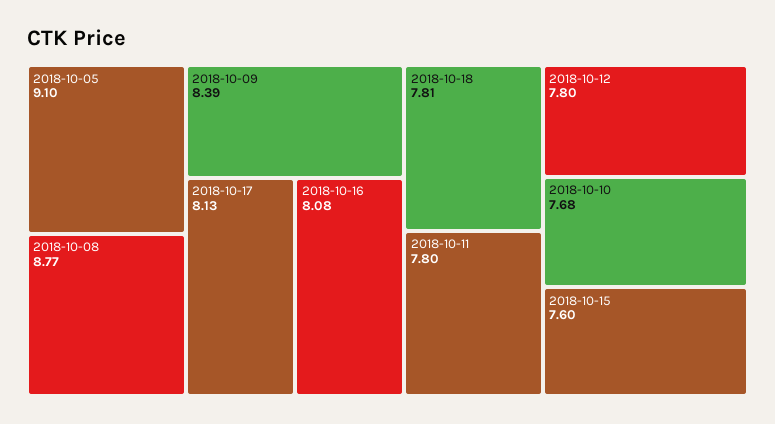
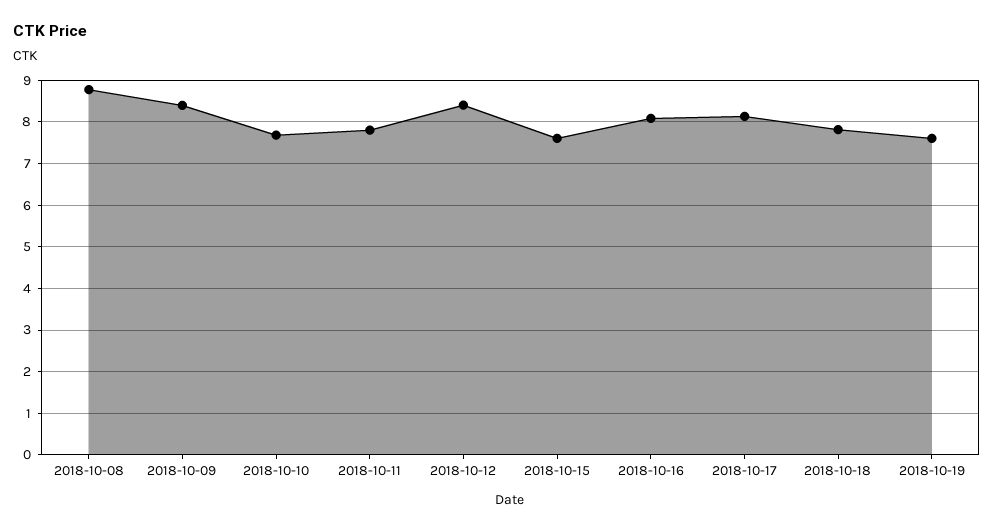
2018-10-05: 9.1 -> none
2018-10-12: 7.8 -> 8.4
2018-10-19: none -> 7.6

